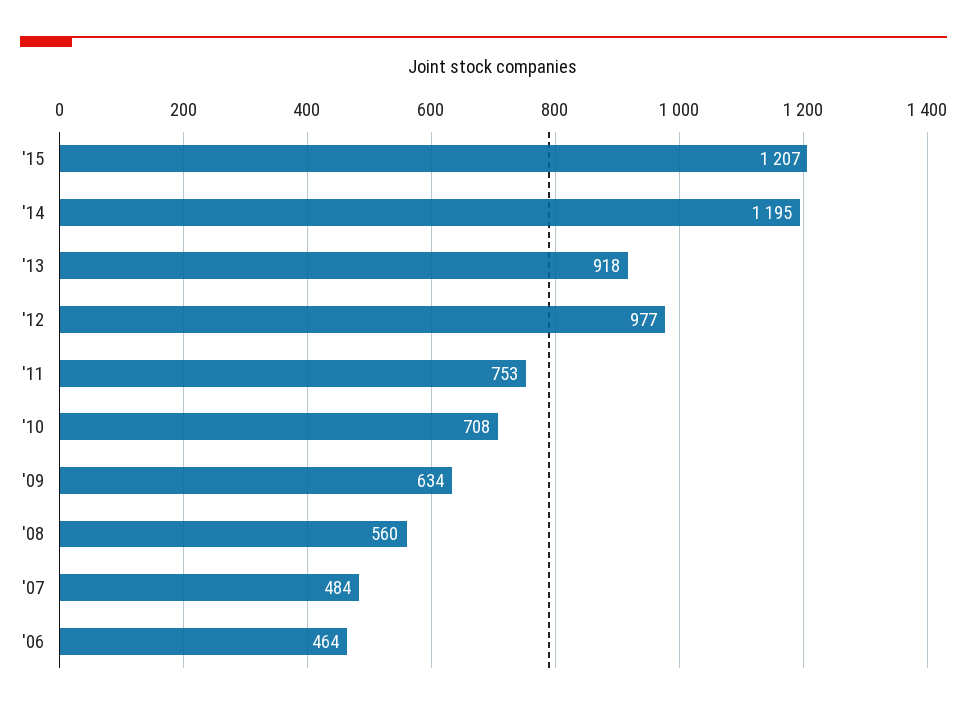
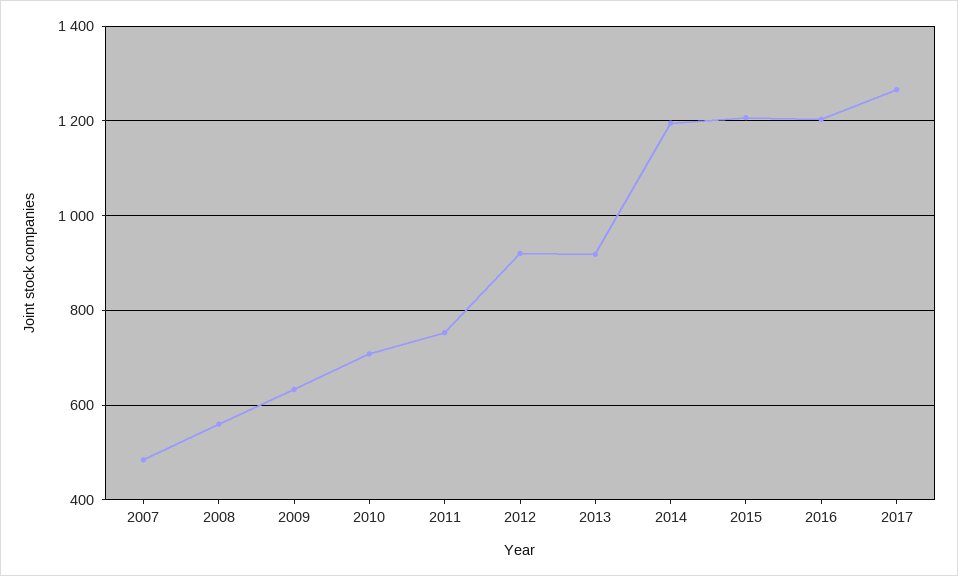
'12: 977 -> 920
'06: 464 -> none
2016: none -> 1200
2017: none -> 1260

